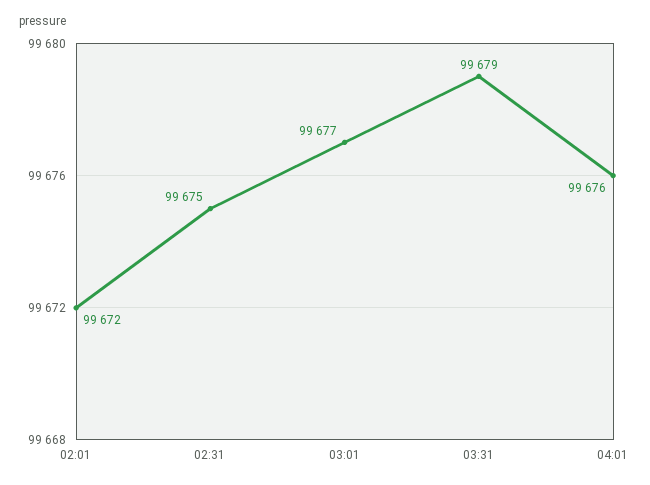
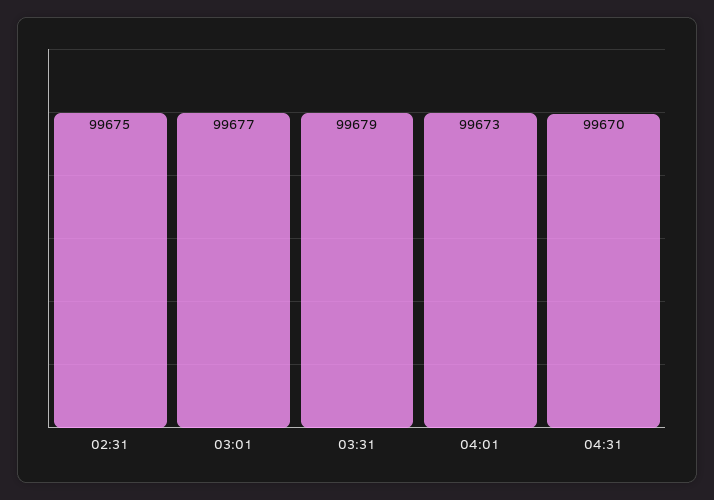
02:01: 99672 -> none
04:01: 99676 -> 99673
04:31: none -> 99670

